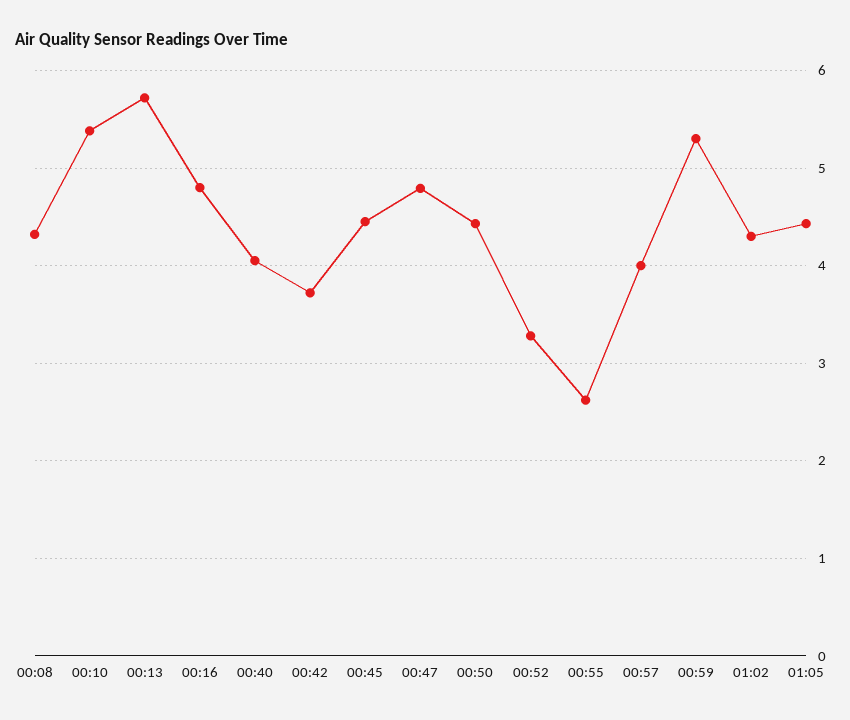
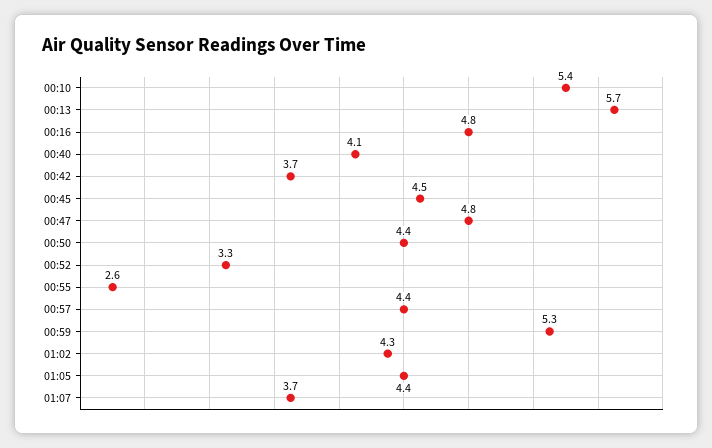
00:08: 4.3 -> none
00:57: 4 -> 4.4
01:07: none -> 3.7

